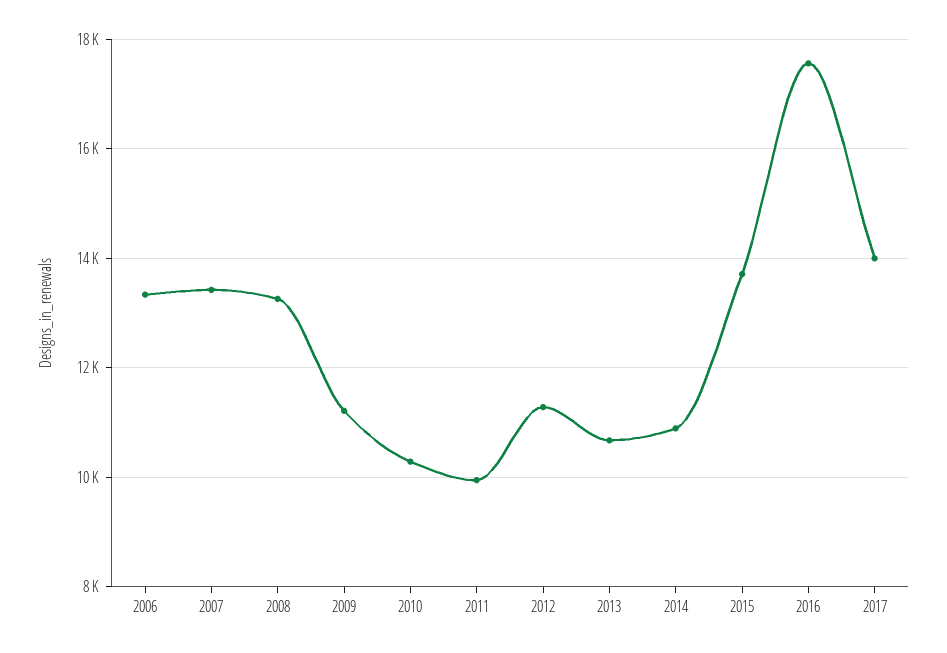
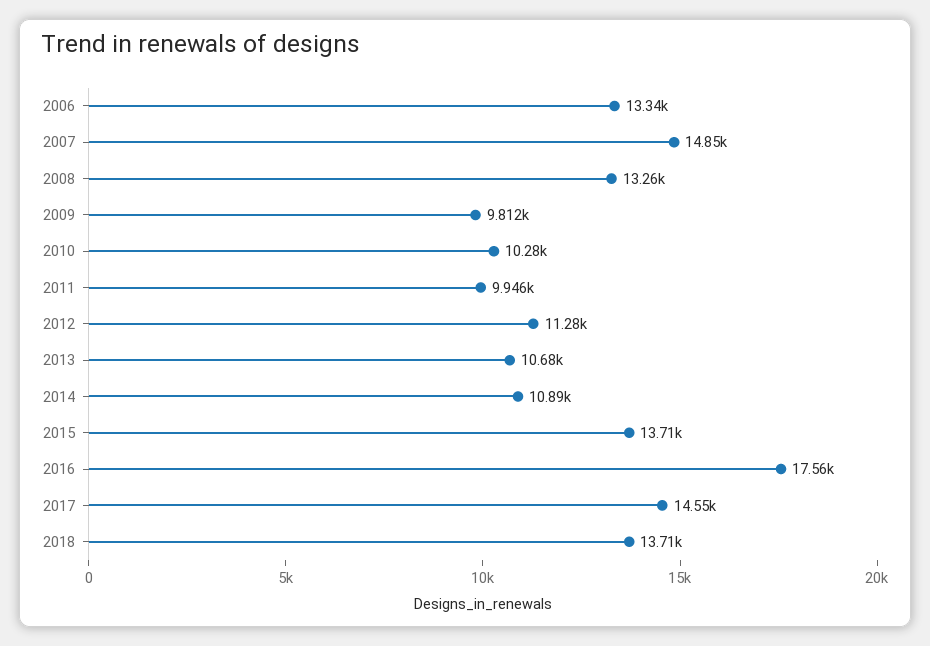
2007: 13400 -> 14850
2009: 11200 -> 9812
2017: 14000 -> 14550
2018: none -> 13710

